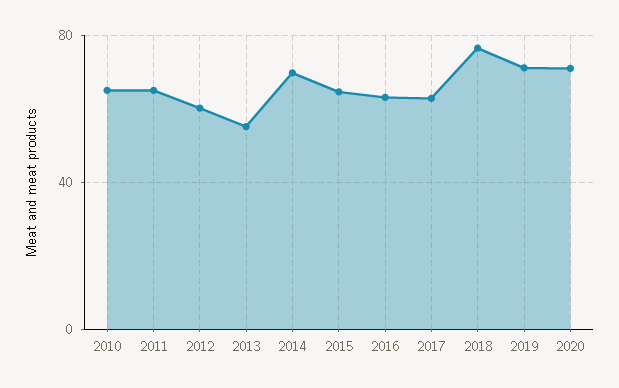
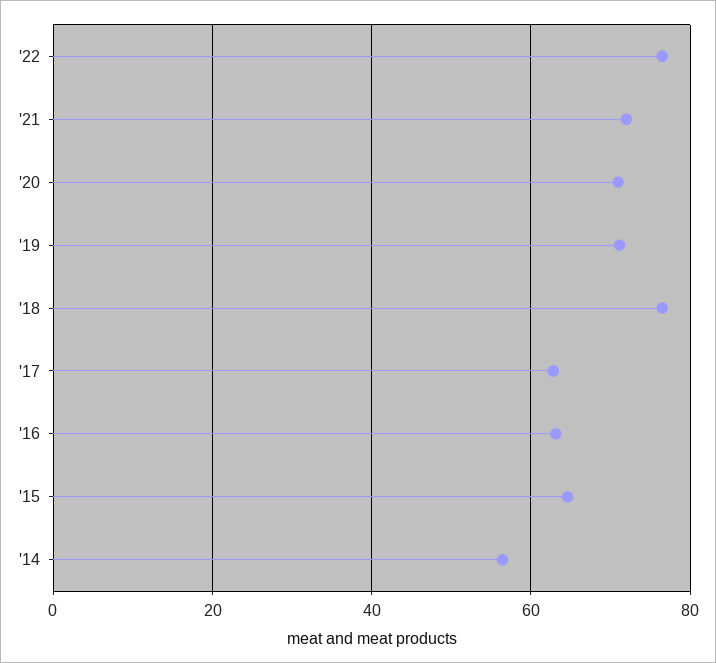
2010: 65 -> none
2011: 65 -> none
2012: 60 -> none
2013: 55 -> none
2014: 70 -> 56
'22: none -> 76
'21: none -> 72

